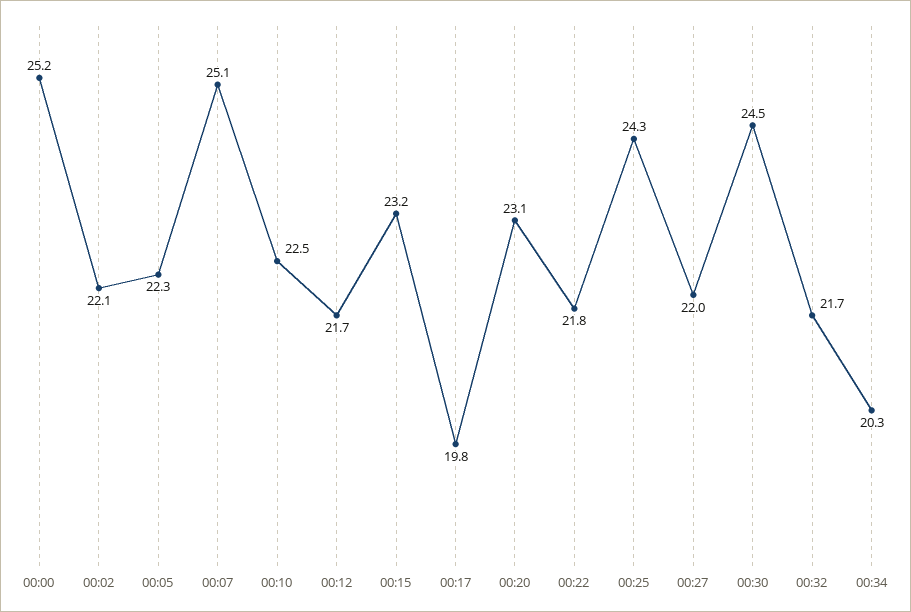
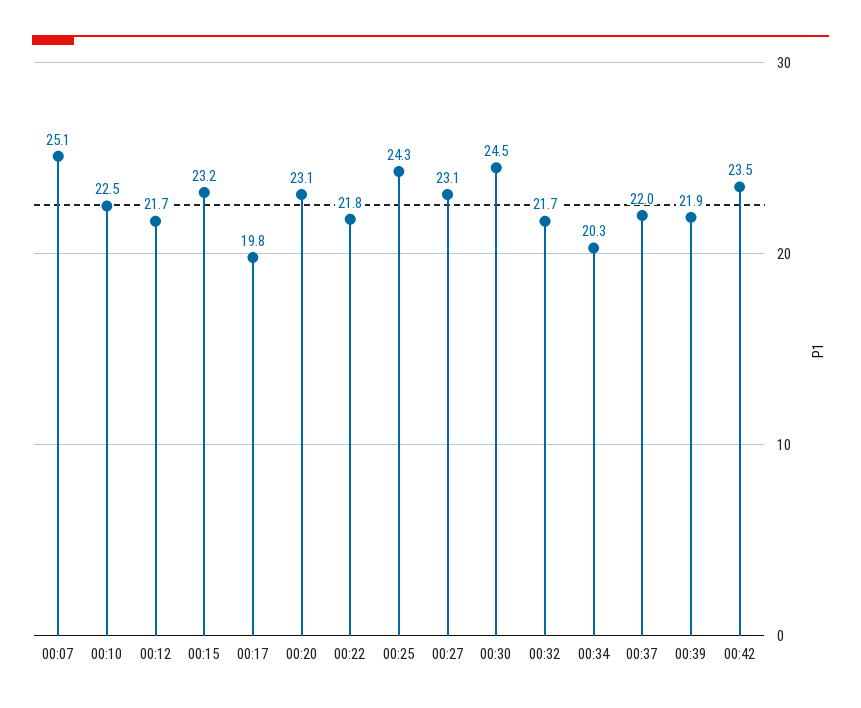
00:00: 25.2 -> none
00:02: 22.1 -> none
00:05: 22.3 -> none
00:27: 22 -> 23.1
00:37: none -> 22
00:39: none -> 21.9
00:42: none -> 23.5

